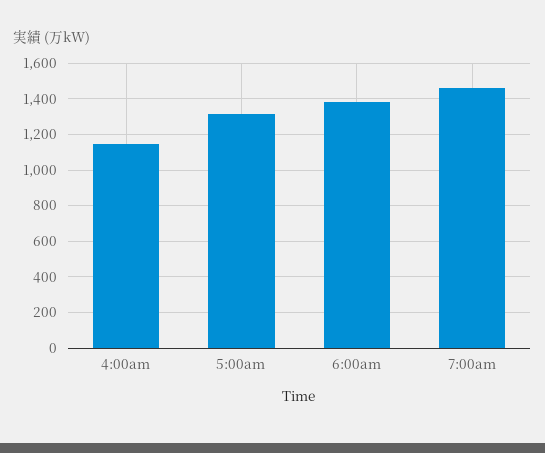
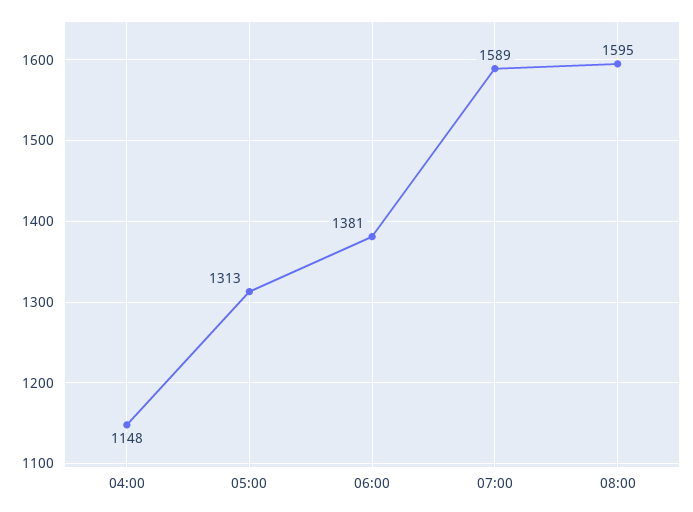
7:00am: 1450 -> 1589
08:00: none -> 1595

